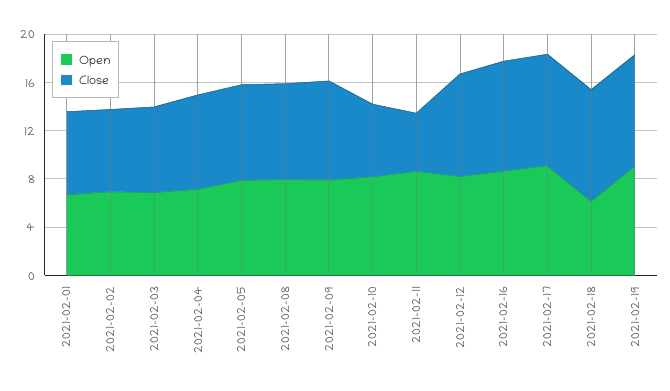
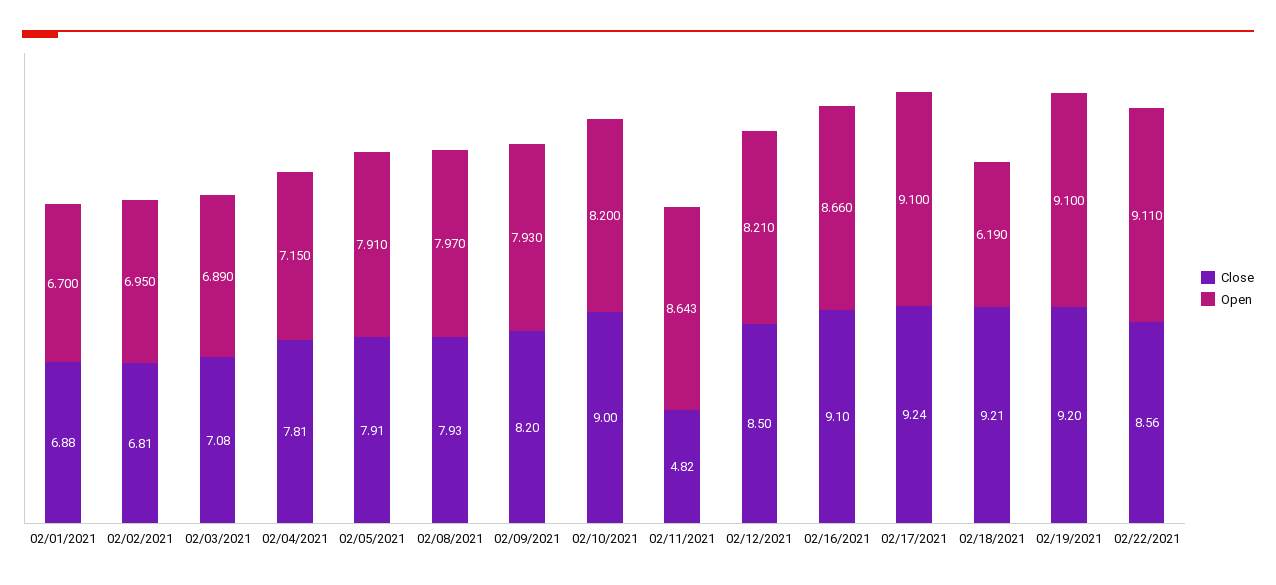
Close, 2021-02-10: 6 -> 9
Close, 02/22/2021: none -> 8.56
Open, 02/22/2021: none -> 9.11

